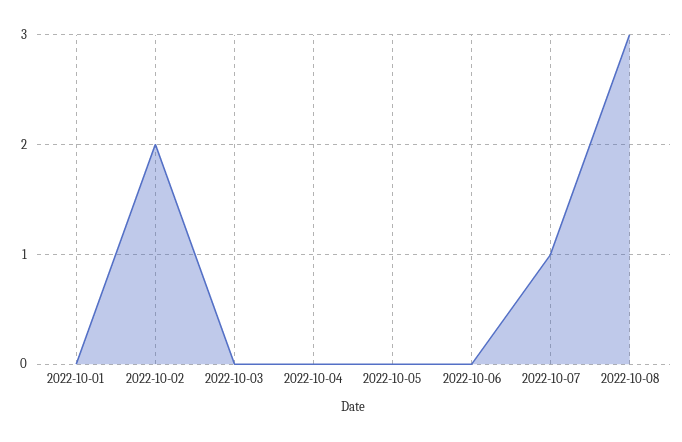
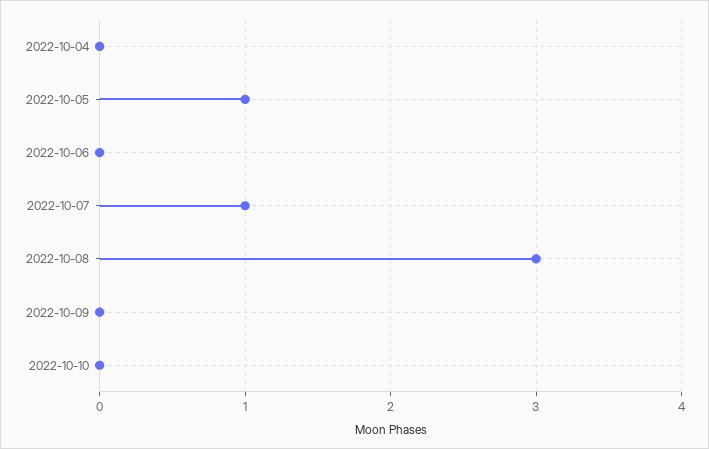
2022-10-01: 0 -> none
2022-10-02: 2 -> none
2022-10-03: 0 -> none
2022-10-05: 0 -> 1
2022-10-09: none -> 0
2022-10-10: none -> 0

